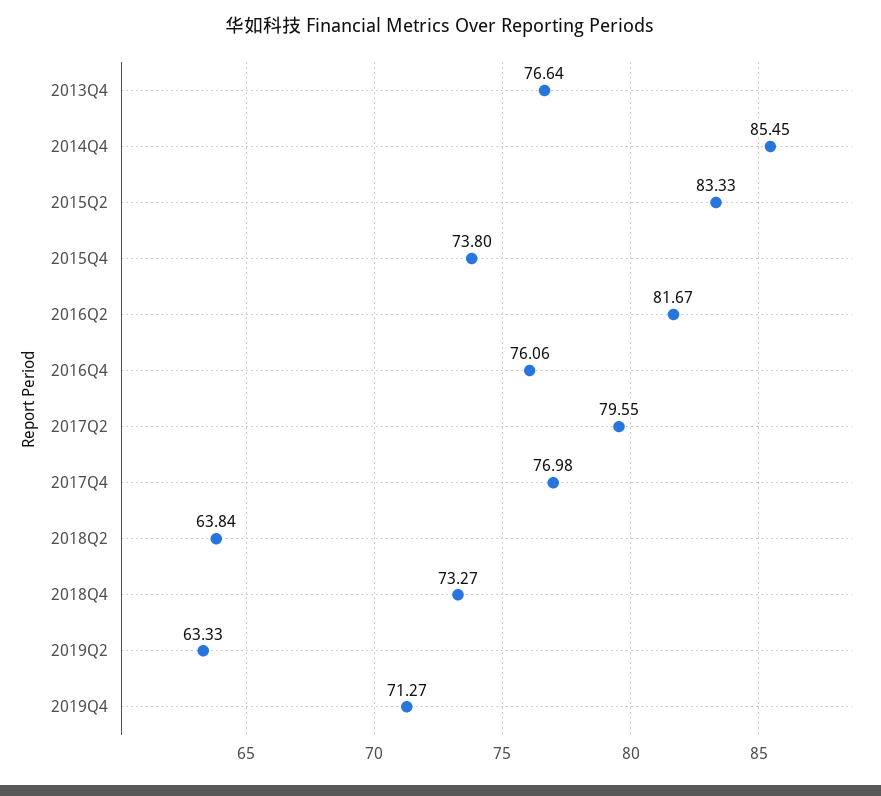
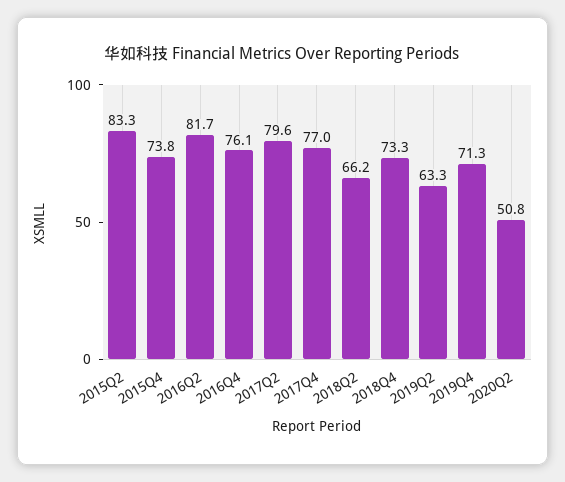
2013Q4: 76.64 -> none
2014Q4: 85.45 -> none
2018Q2: 63.84 -> 66.2
2020Q2: none -> 50.8

